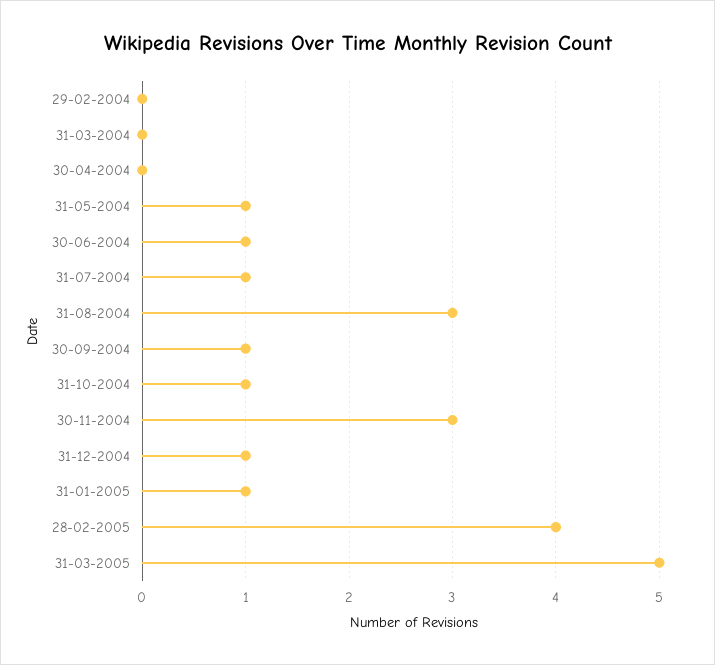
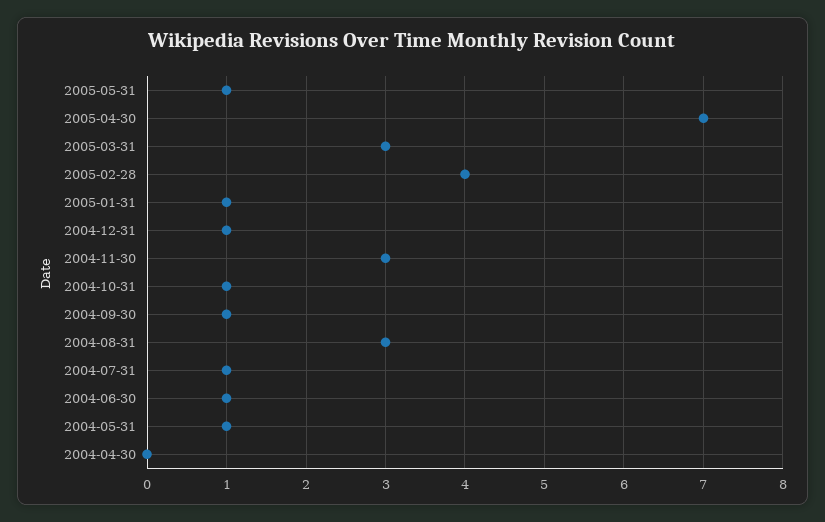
29-02-2004: 0 -> none
31-03-2004: 0 -> none
31-03-2005: 5 -> 3
2005-05-31: none -> 1
2005-04-30: none -> 7

